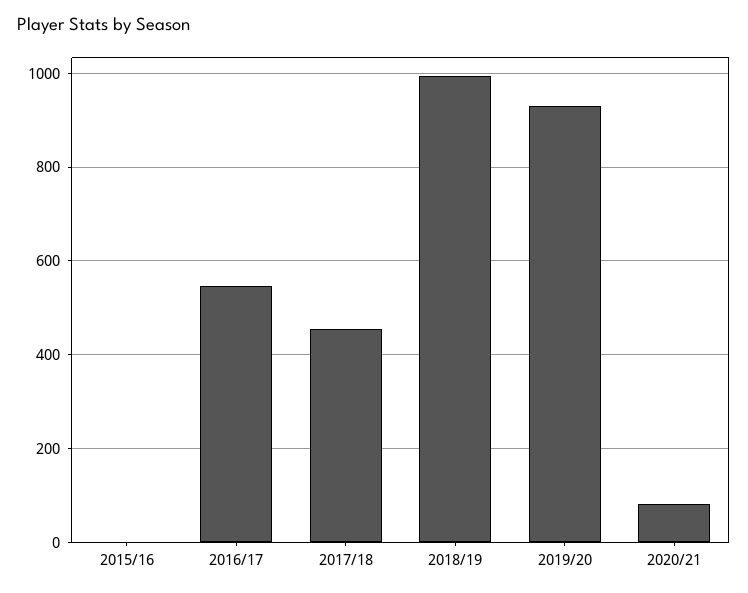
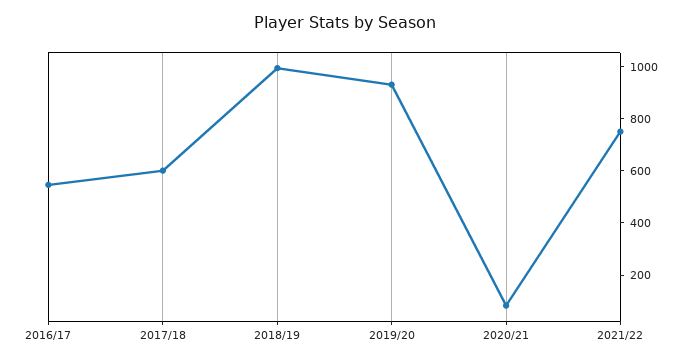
2015/16: 0 -> none
2017/18: 460 -> 600
2021/22: none -> 750

